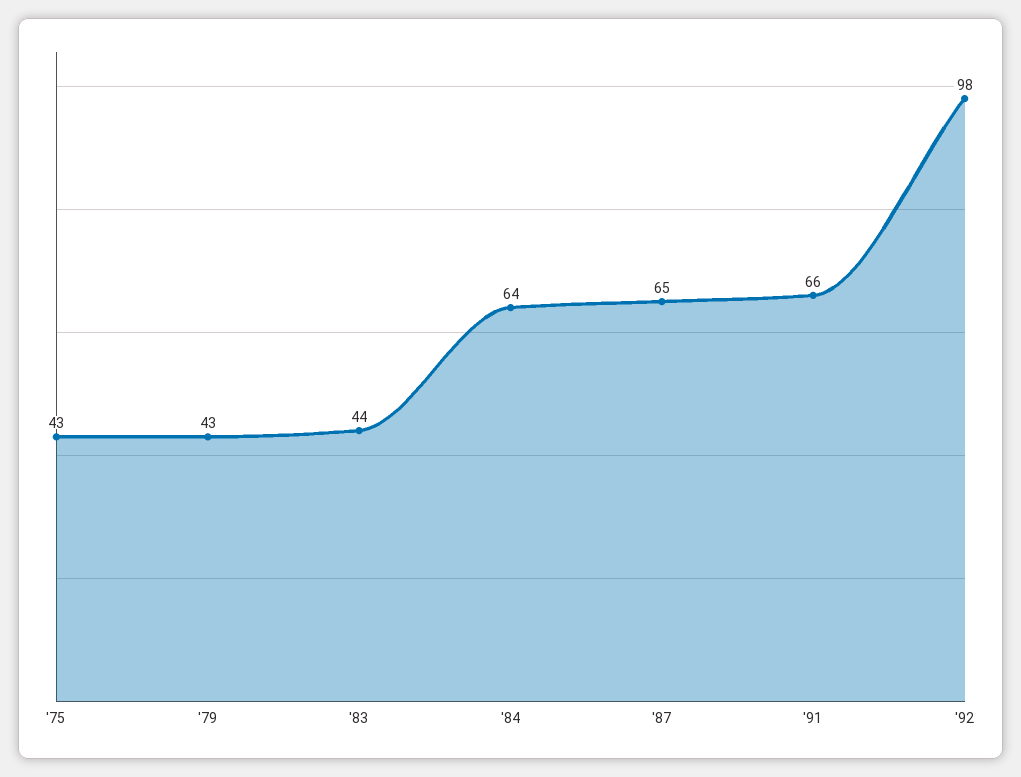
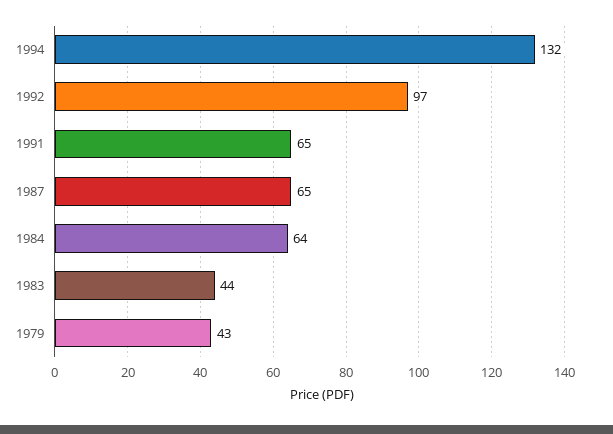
'75: 43 -> none
'91: 66 -> 65
'92: 98 -> 97
1994: none -> 132

